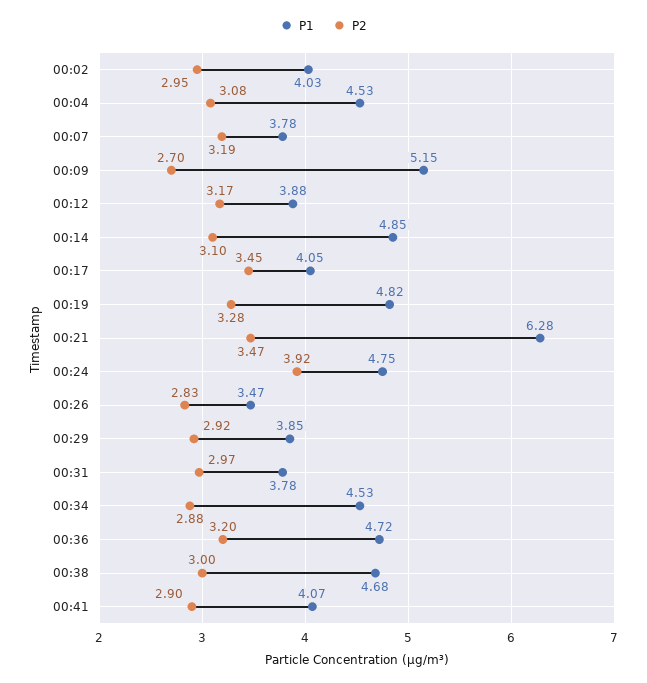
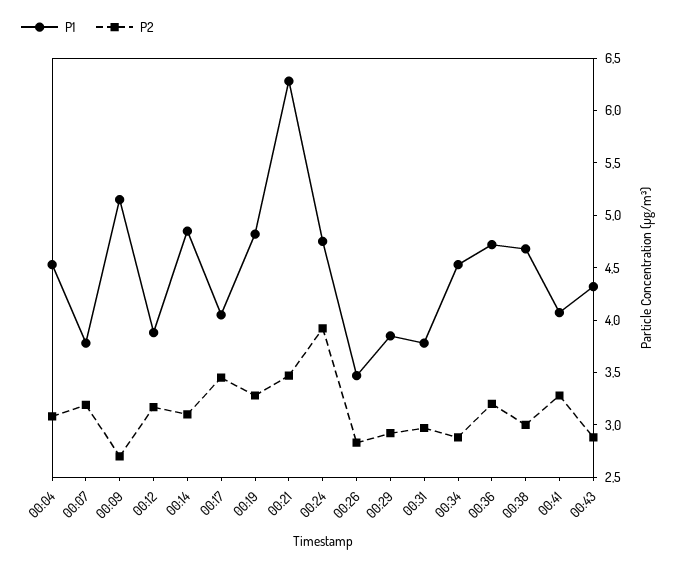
P1, 00:02: 4.03 -> none
P2, 00:02: 2.95 -> none
P2, 00:41: 2.9 -> 3.3
P1, 00:43: none -> 4.3
P2, 00:43: none -> 2.9

